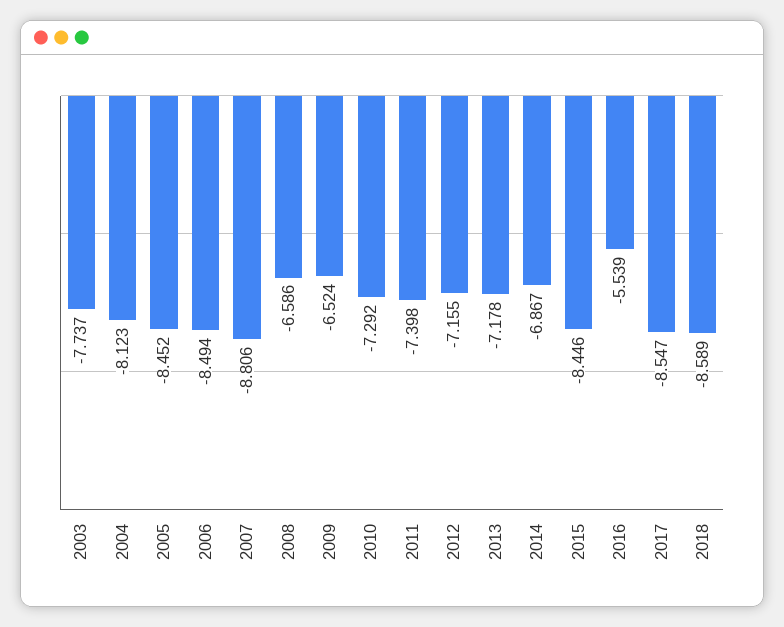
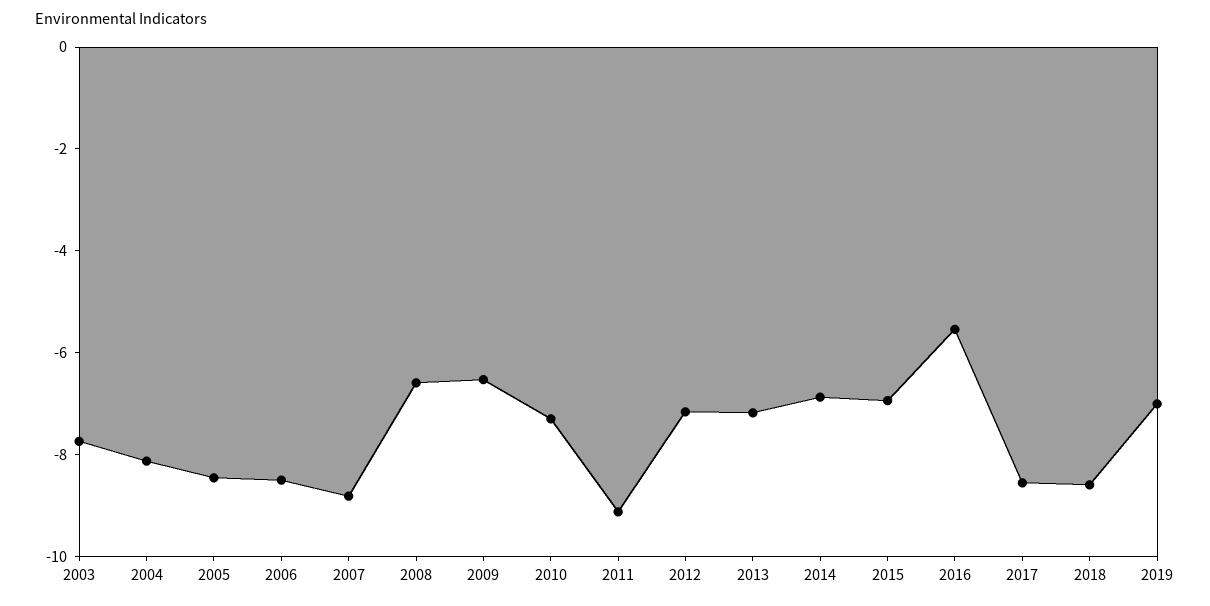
2011: -7.398 -> -9
2015: -8.446 -> -7
2019: none -> -7

